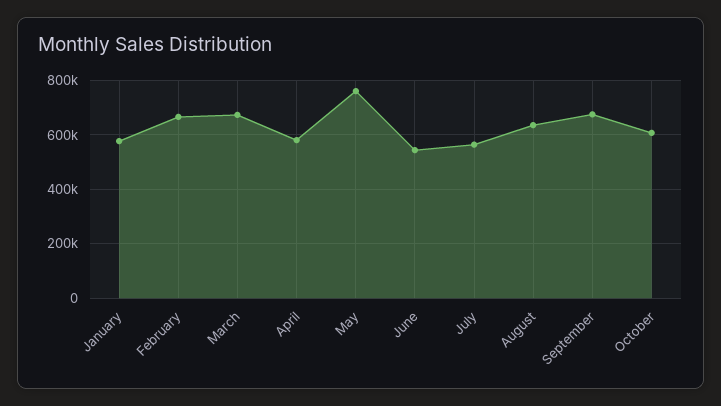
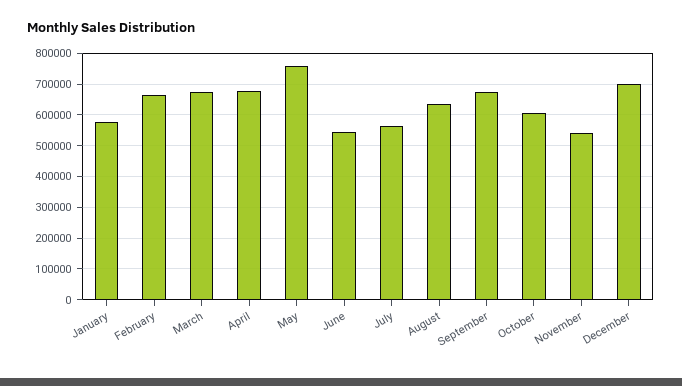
April: 575000 -> 680000
November: none -> 540000
December: none -> 700000

